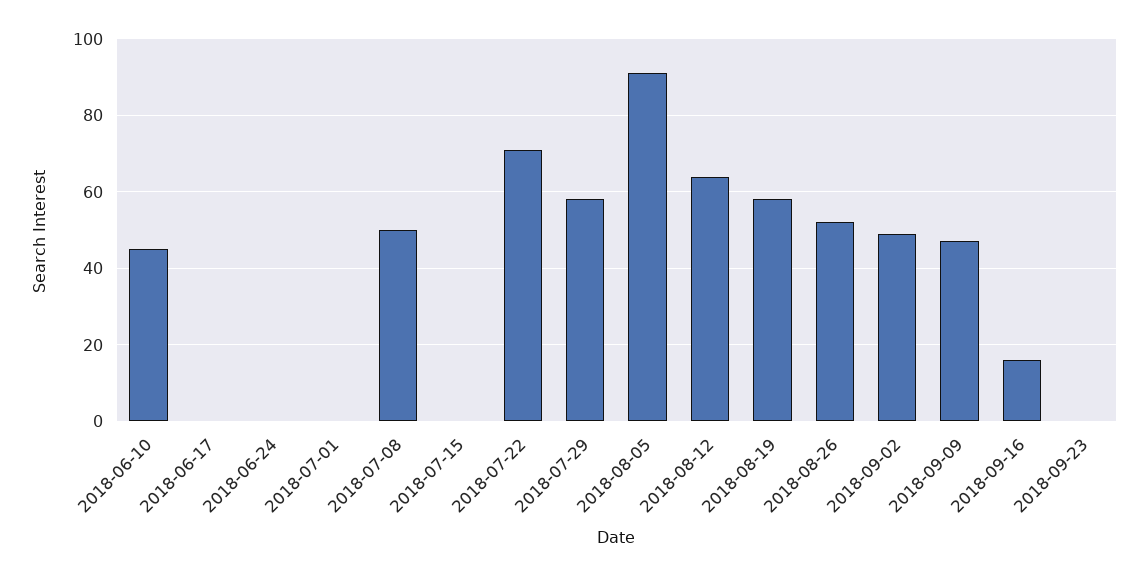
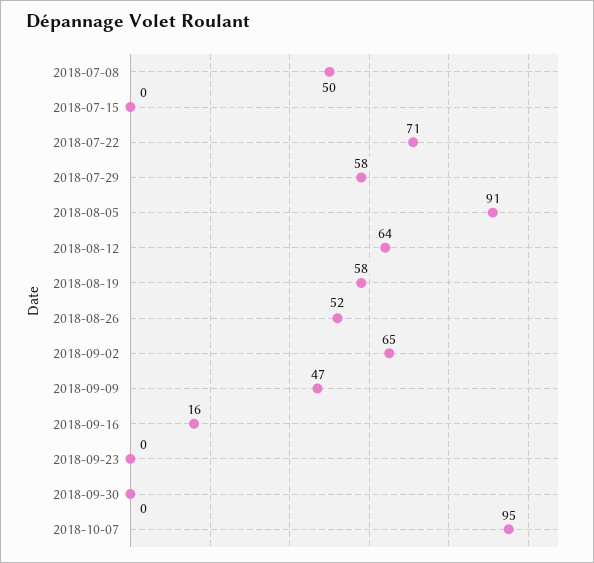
2018-06-10: 45 -> none
2018-06-17: 0 -> none
2018-06-24: 0 -> none
2018-07-01: 0 -> none
2018-09-02: 50 -> 65
2018-09-30: none -> 0
2018-10-07: none -> 95

